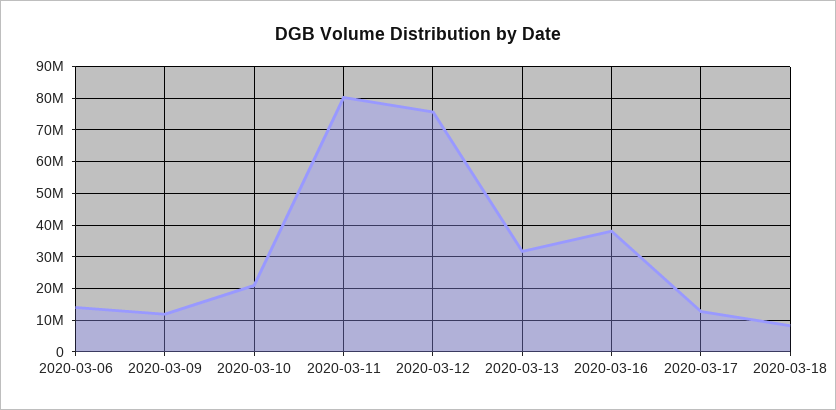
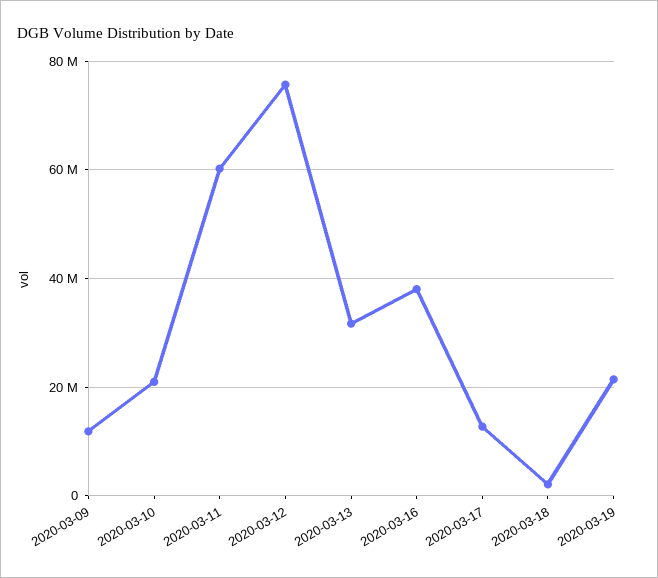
2020-03-06: 14000000 -> none
2020-03-11: 80000000 -> 60000000
2020-03-18: 8000000 -> 2000000
2020-03-19: none -> 22000000

